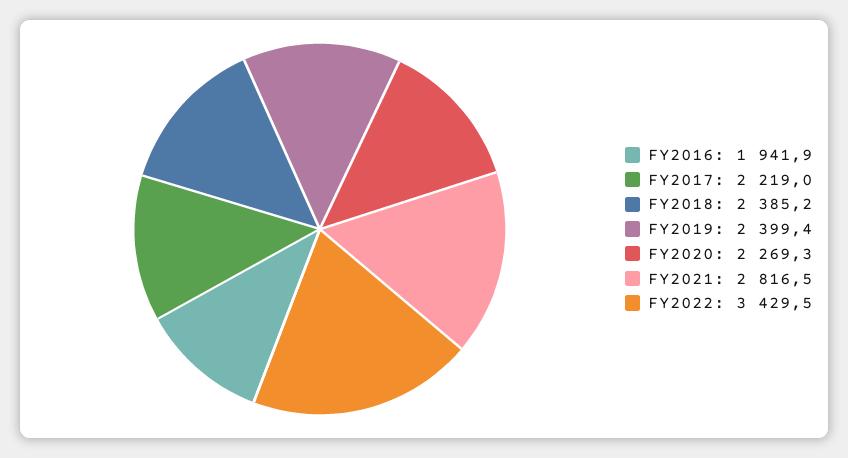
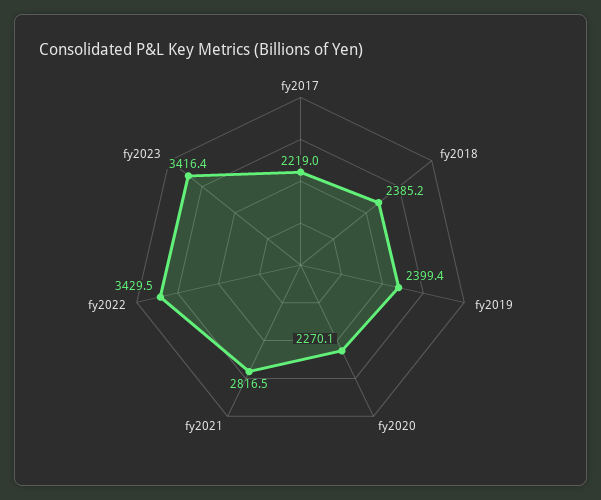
FY2016: 1941.9 -> none
FY2020: 2269.3 -> 2270.1
fy2023: none -> 3416.4

